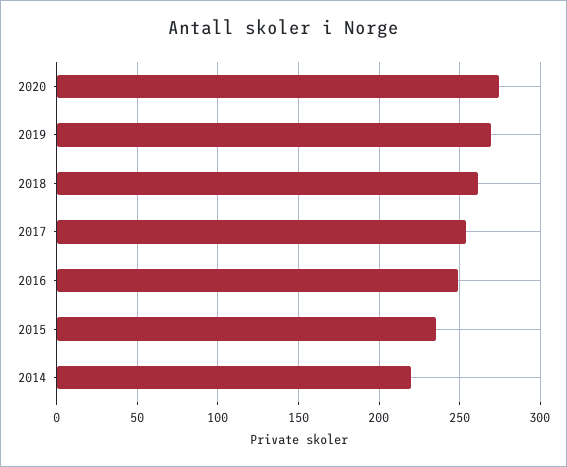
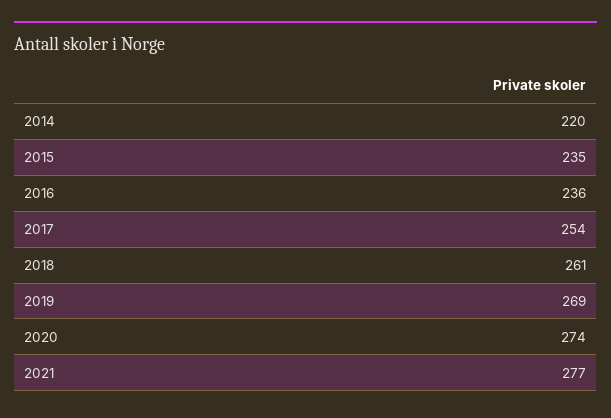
2016: 250 -> 236
2021: none -> 277

